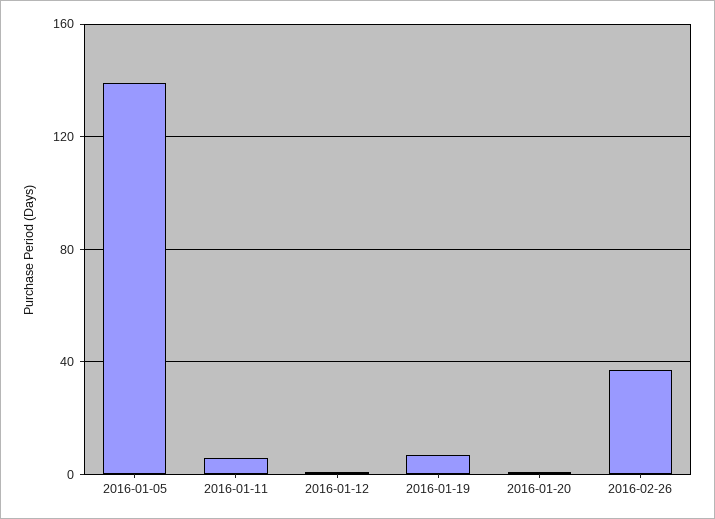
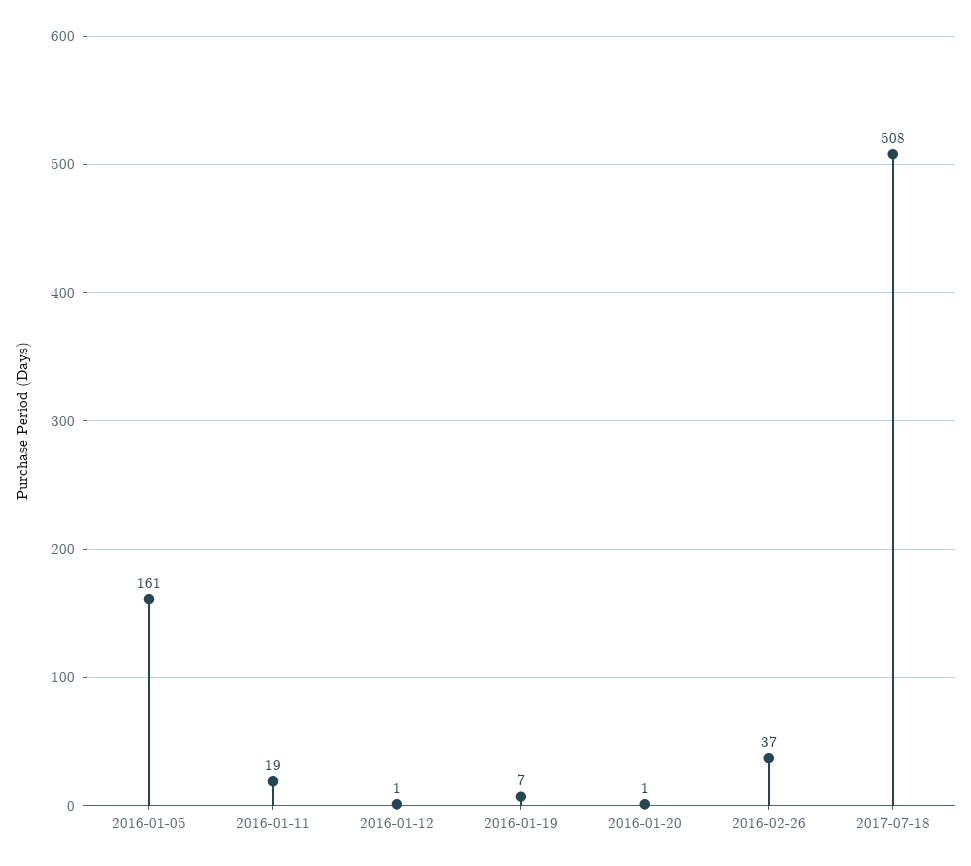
2016-01-05: 140 -> 161
2016-01-11: 5 -> 19
2017-07-18: none -> 508

